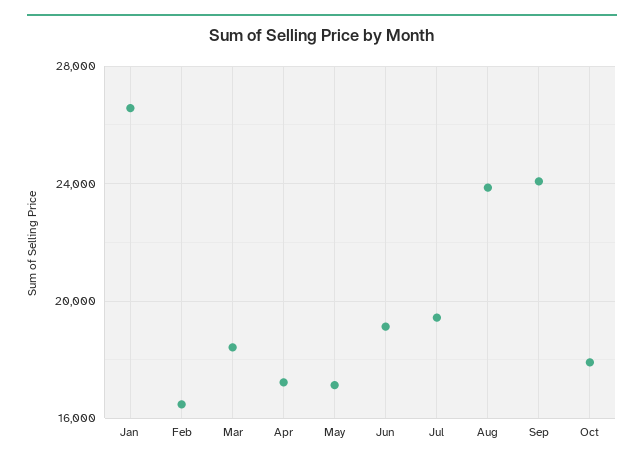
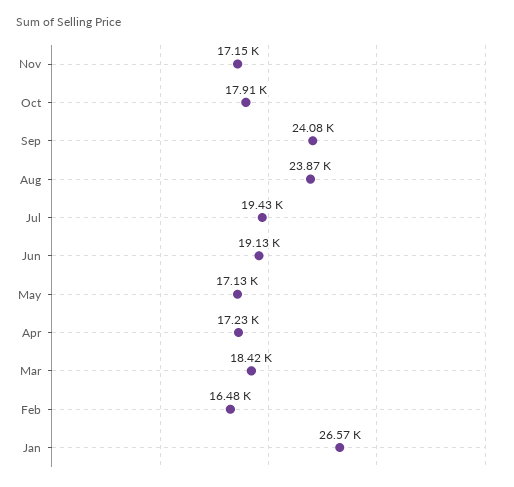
Nov: none -> 17150

